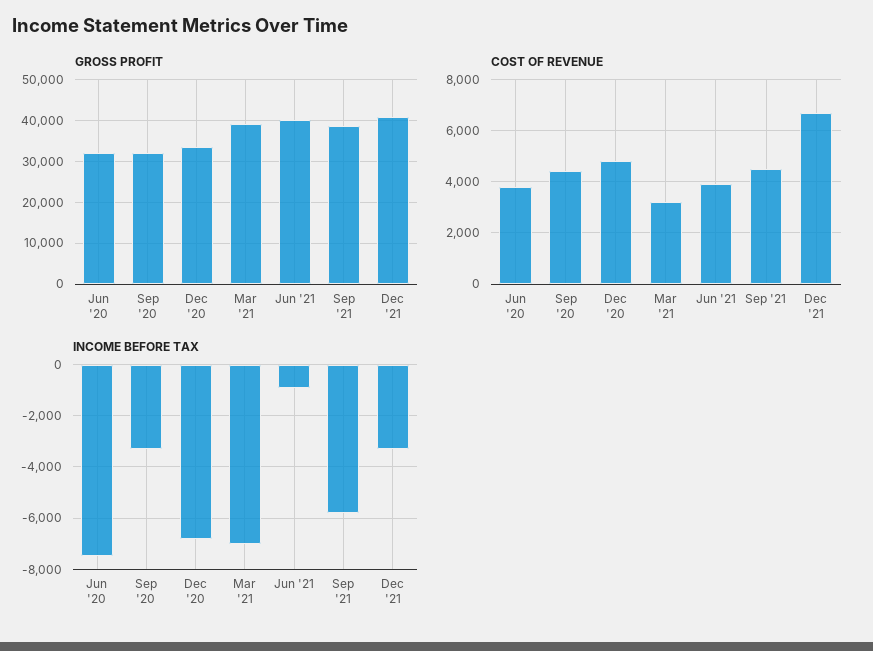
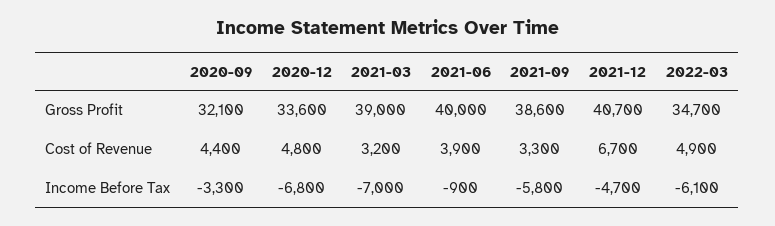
GROSS PROFIT, Jun '20: 32000 -> none
COST OF REVENUE, Jun '20: 3750 -> none
COST OF REVENUE, Sep '21: 4500 -> 3300
INCOME BEFORE TAX, Jun '20: -7500 -> none
INCOME BEFORE TAX, Dec '21: -3250 -> -4700
GROSS PROFIT, 2022-03: none -> 34700
COST OF REVENUE, 2022-03: none -> 4900
INCOME BEFORE TAX, 2022-03: none -> -6100

